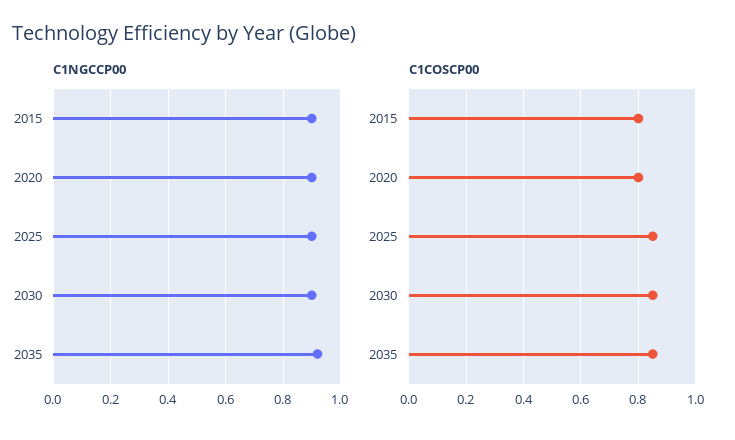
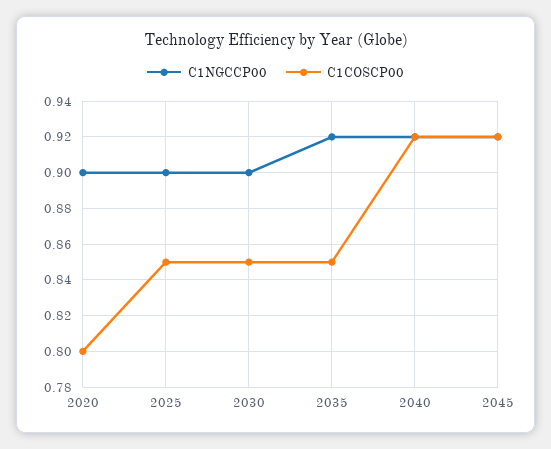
C1NGCCP00, 2015: 0.9 -> none
C1COSCP00, 2015: 0.8 -> none
C1NGCCP00, 2040: none -> 0.92
C1COSCP00, 2040: none -> 0.92
C1NGCCP00, 2045: none -> 0.92
C1COSCP00, 2045: none -> 0.92

